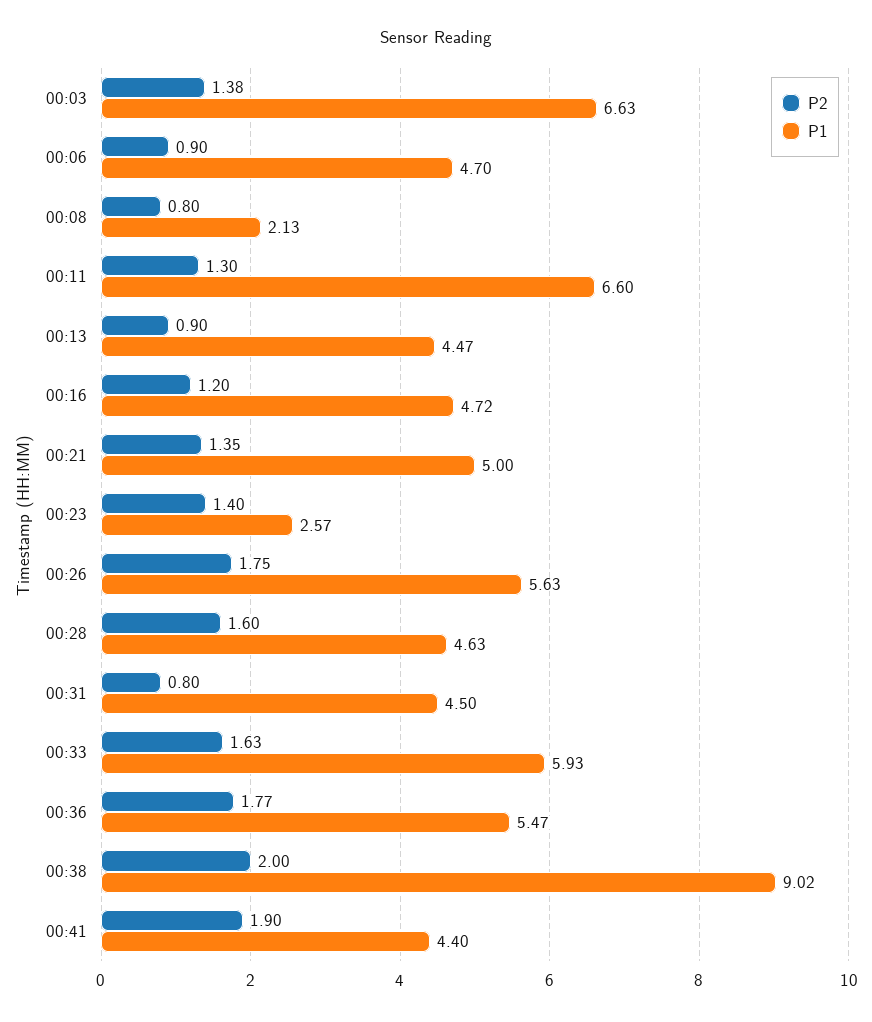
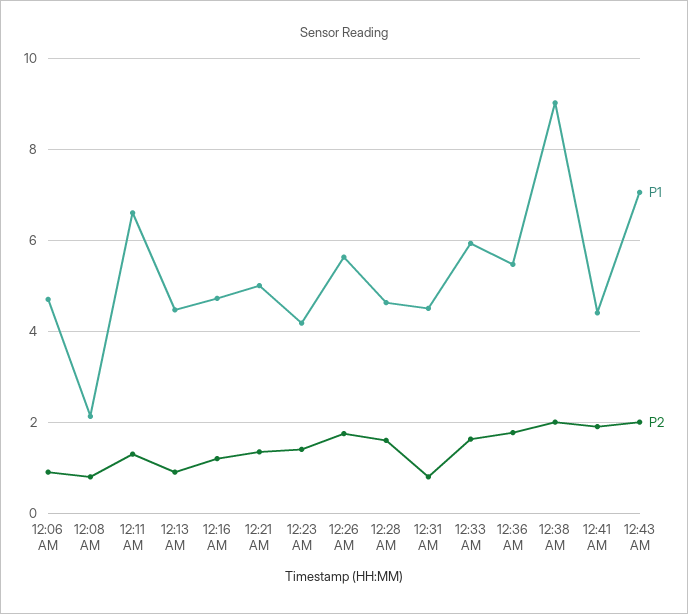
P2, 00:03: 1.38 -> none
P1, 00:03: 6.63 -> none
P1, 00:23: 2.57 -> 4.2
P1, 12:43 AM: none -> 7
P2, 12:43 AM: none -> 2

